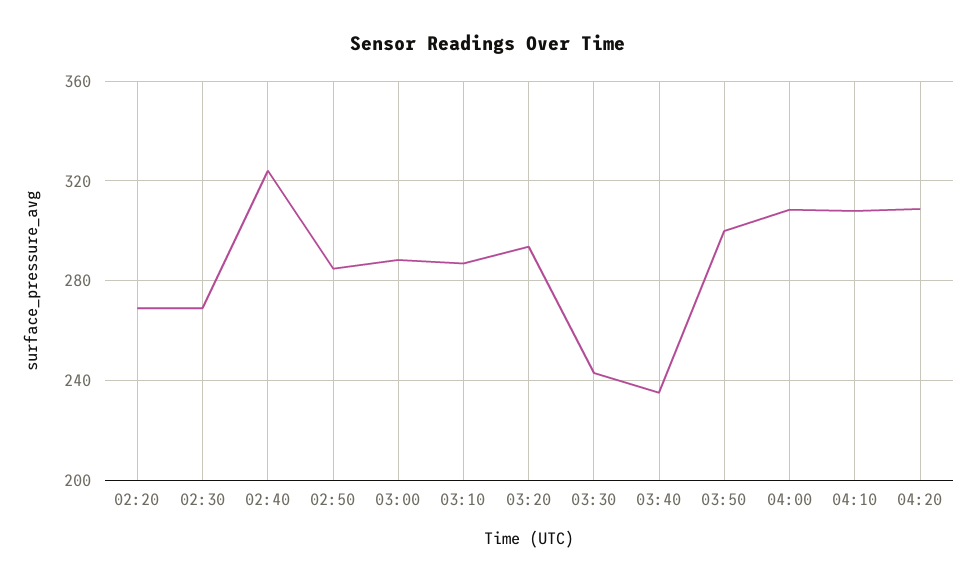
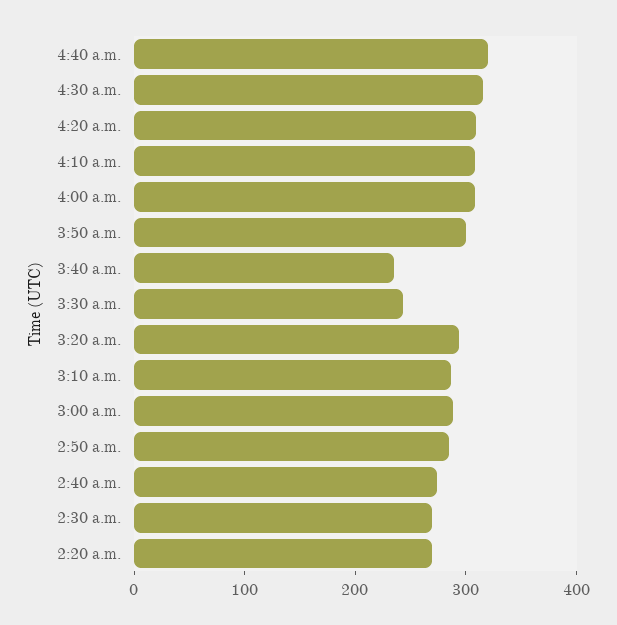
02:40: 325 -> 280
4:40 a.m.: none -> 320
4:30 a.m.: none -> 320

